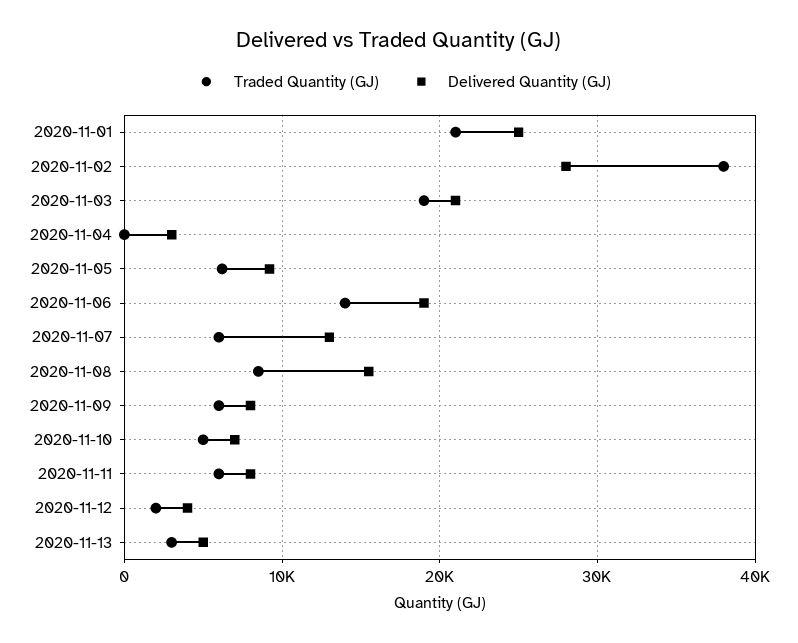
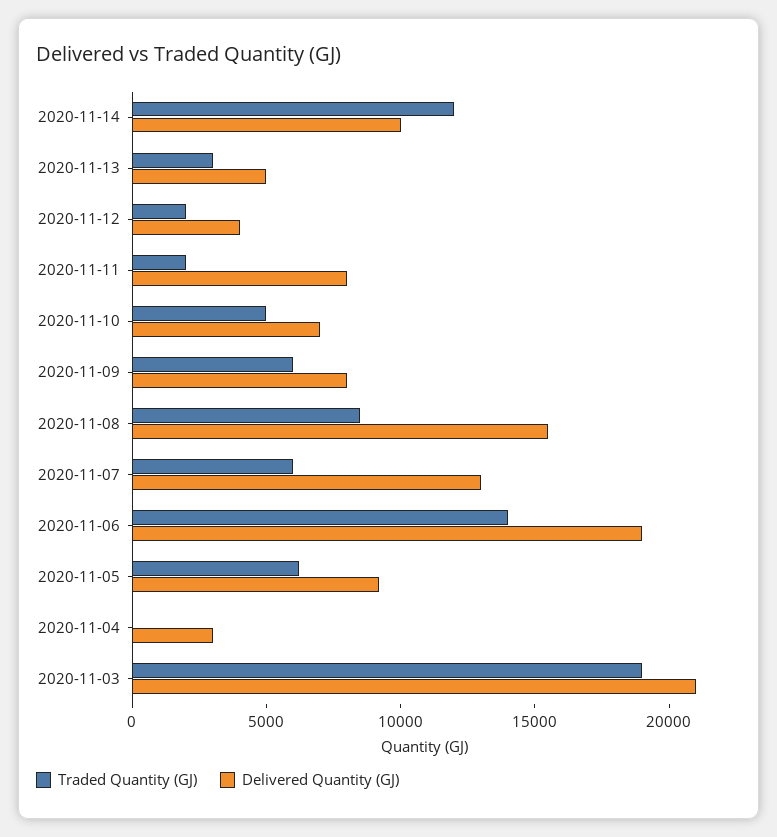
Traded Quantity (GJ), 2020-11-01: 21000 -> none
Delivered Quantity (GJ), 2020-11-01: 25000 -> none
Traded Quantity (GJ), 2020-11-02: 38000 -> none
Delivered Quantity (GJ), 2020-11-02: 28000 -> none
Traded Quantity (GJ), 2020-11-11: 6000 -> 2000
Traded Quantity (GJ), 2020-11-14: none -> 12000
Delivered Quantity (GJ), 2020-11-14: none -> 10000

